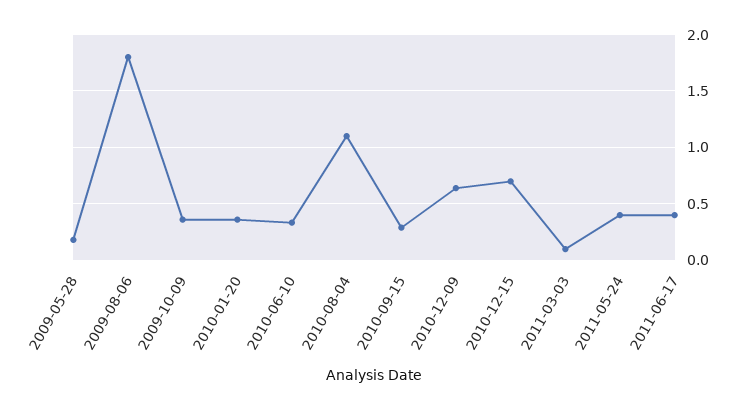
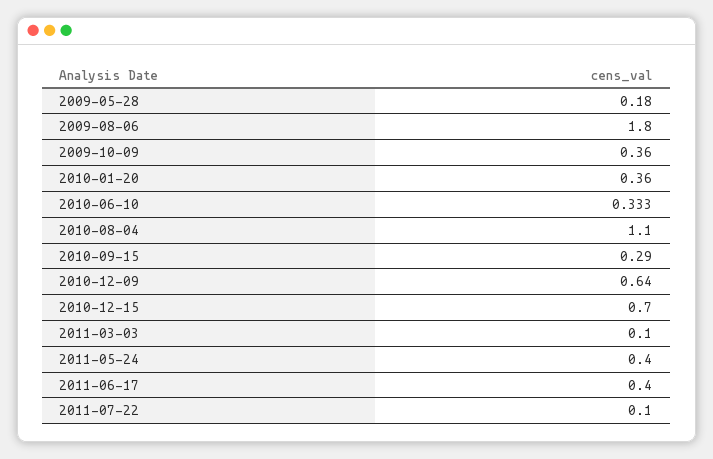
2011-07-22: none -> 0.1

